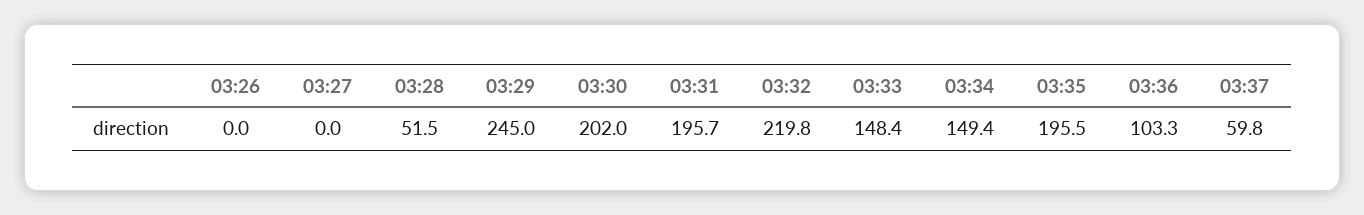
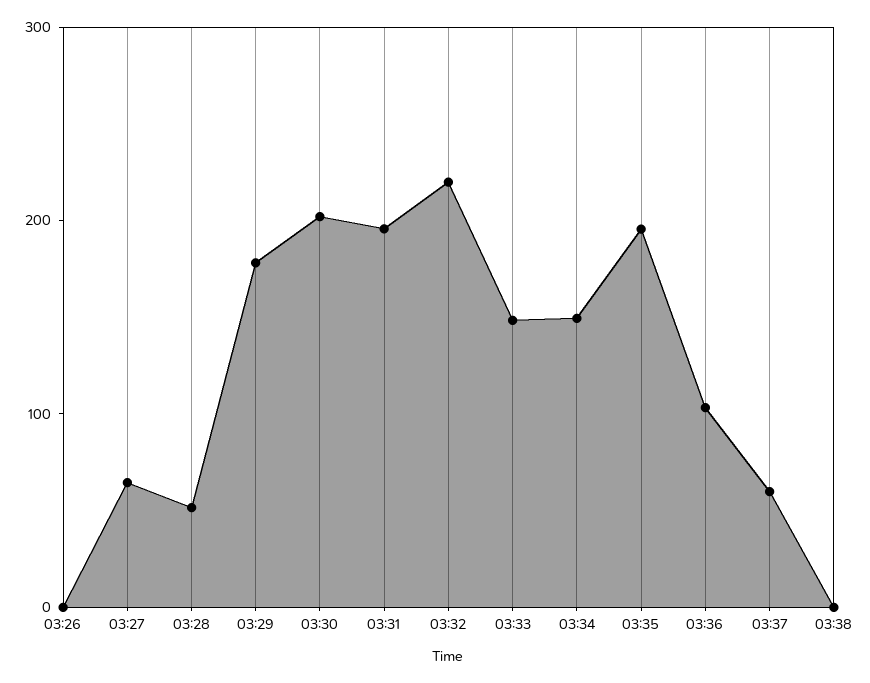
03:27: 0 -> 60
03:29: 245 -> 180
03:38: none -> 0

